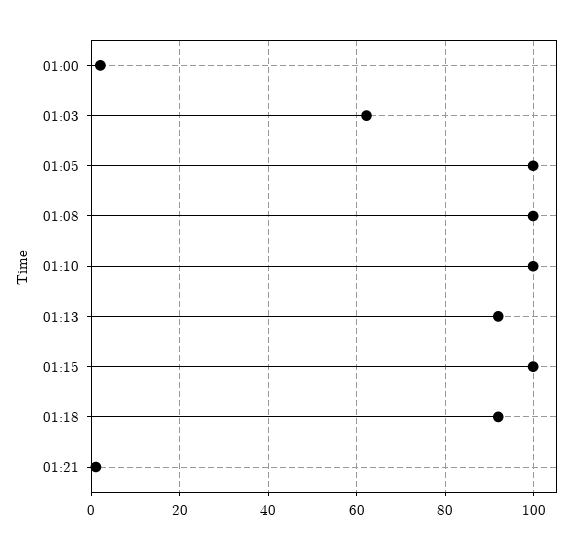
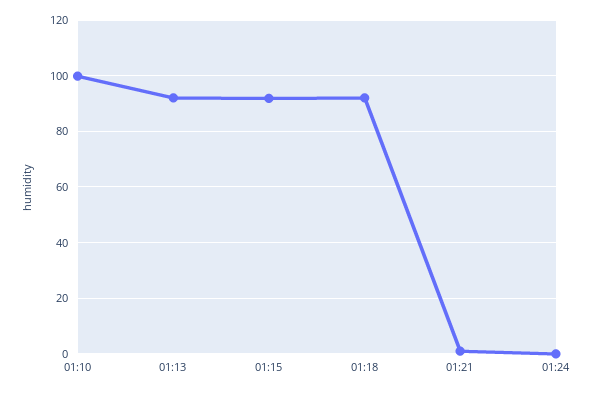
01:00: 2 -> none
01:03: 62 -> none
01:05: 100 -> none
01:08: 100 -> none
01:15: 100 -> 92.5
01:24: none -> 0

